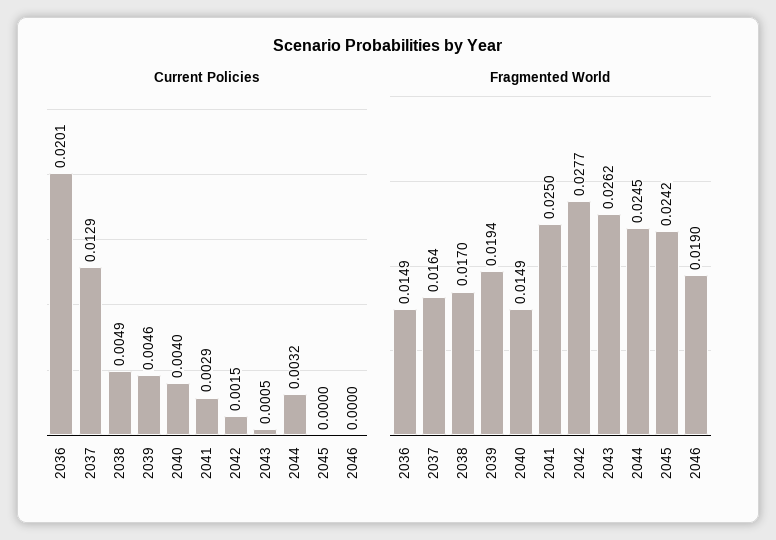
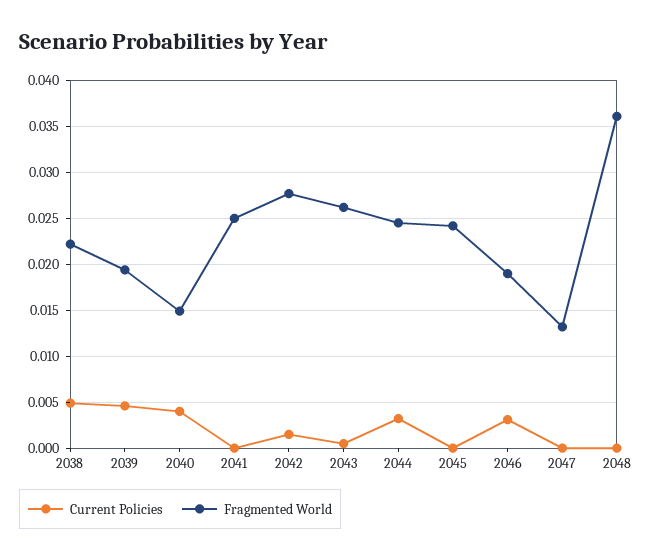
Current Policies, 2036: 0.0201 -> none
Current Policies, 2037: 0.0129 -> none
Current Policies, 2041: 0.0029 -> 0
Current Policies, 2046: 0 -> 0.003
Fragmented World, 2036: 0.0149 -> none
Fragmented World, 2037: 0.0164 -> none
Fragmented World, 2038: 0.017 -> 0.022
Current Policies, 2047: none -> 0
Fragmented World, 2047: none -> 0.013
Current Policies, 2048: none -> 0
Fragmented World, 2048: none -> 0.036

